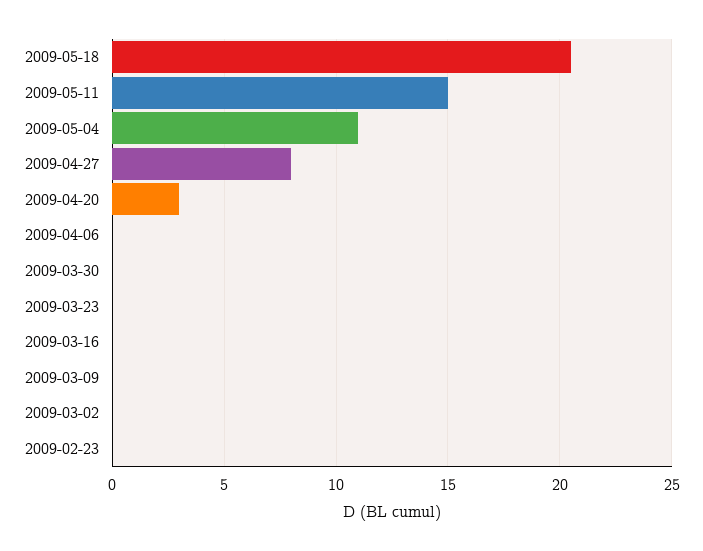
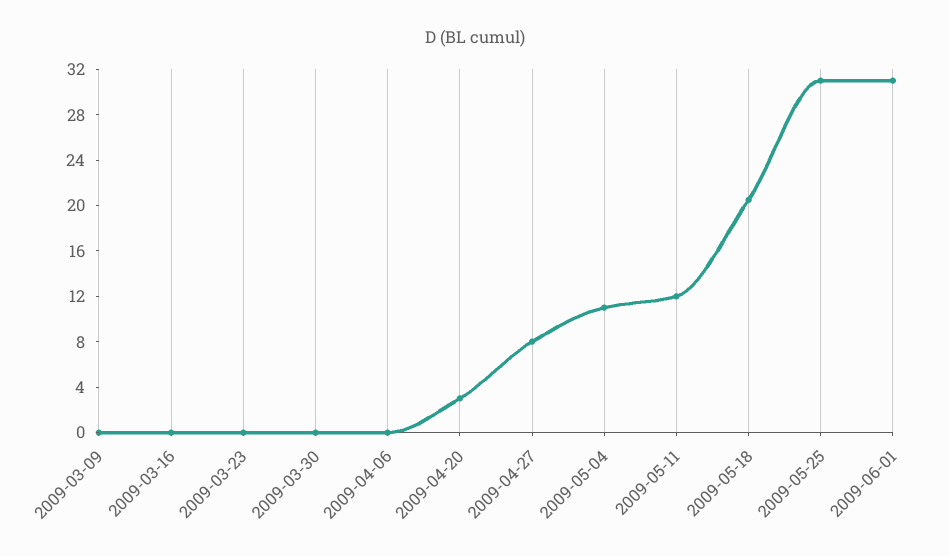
2009-05-11: 15 -> 12
2009-03-02: 0 -> none
2009-02-23: 0 -> none
2009-05-25: none -> 31
2009-06-01: none -> 31

